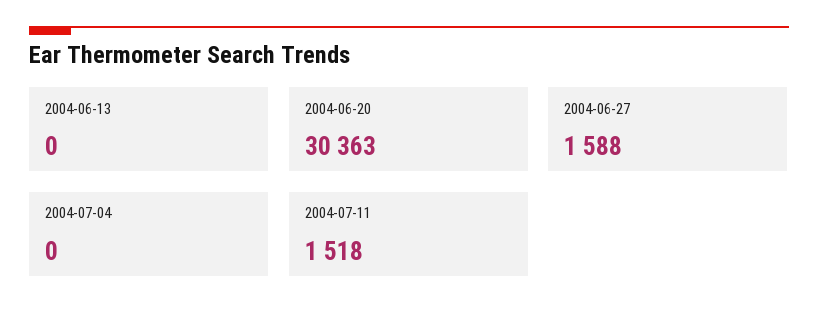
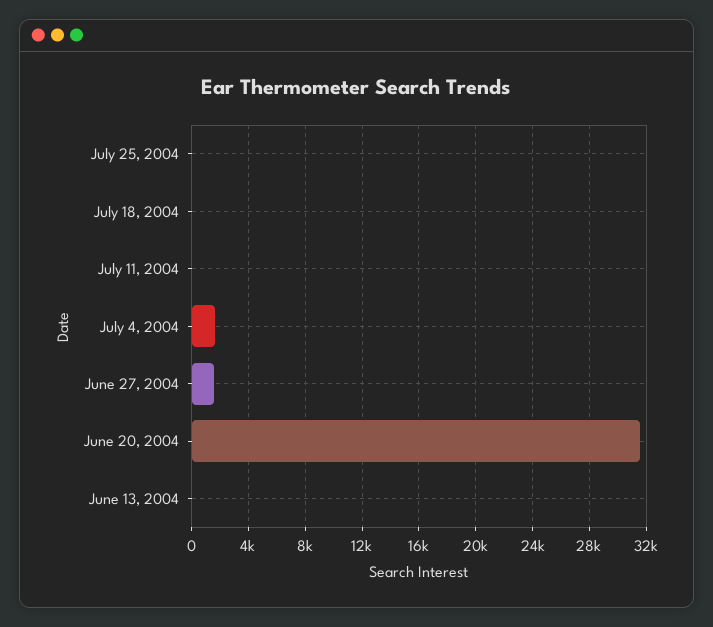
2004-06-20: 30363 -> 31500
2004-07-04: 0 -> 1500
2004-07-11: 1518 -> 0
July 25, 2004: none -> 0
July 18, 2004: none -> 0

